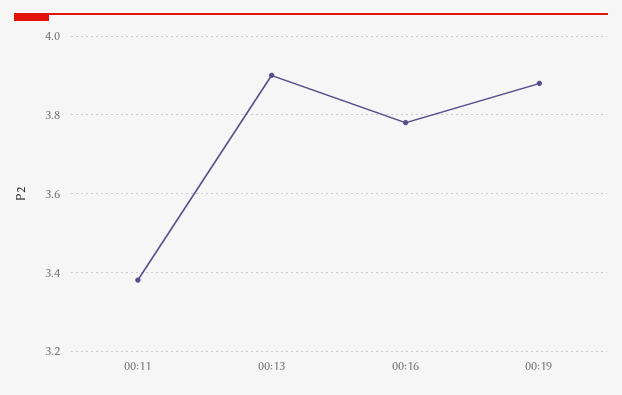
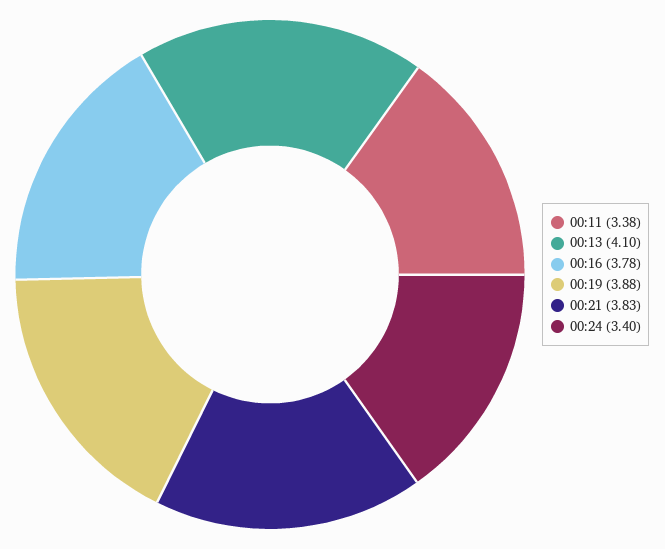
00:13: 3.9 -> 4.1
00:21: none -> 3.83
00:24: none -> 3.4

